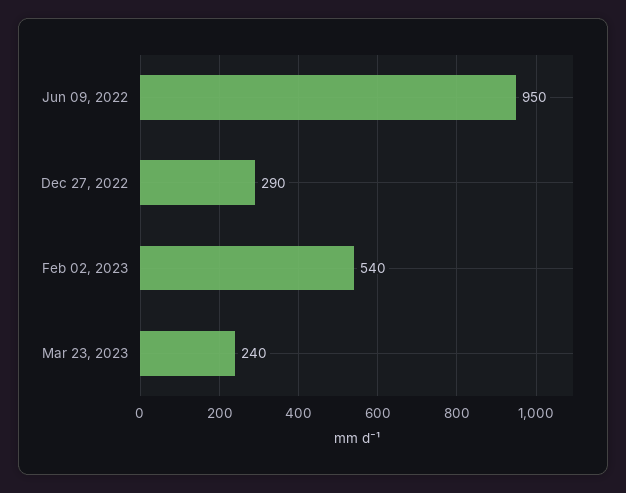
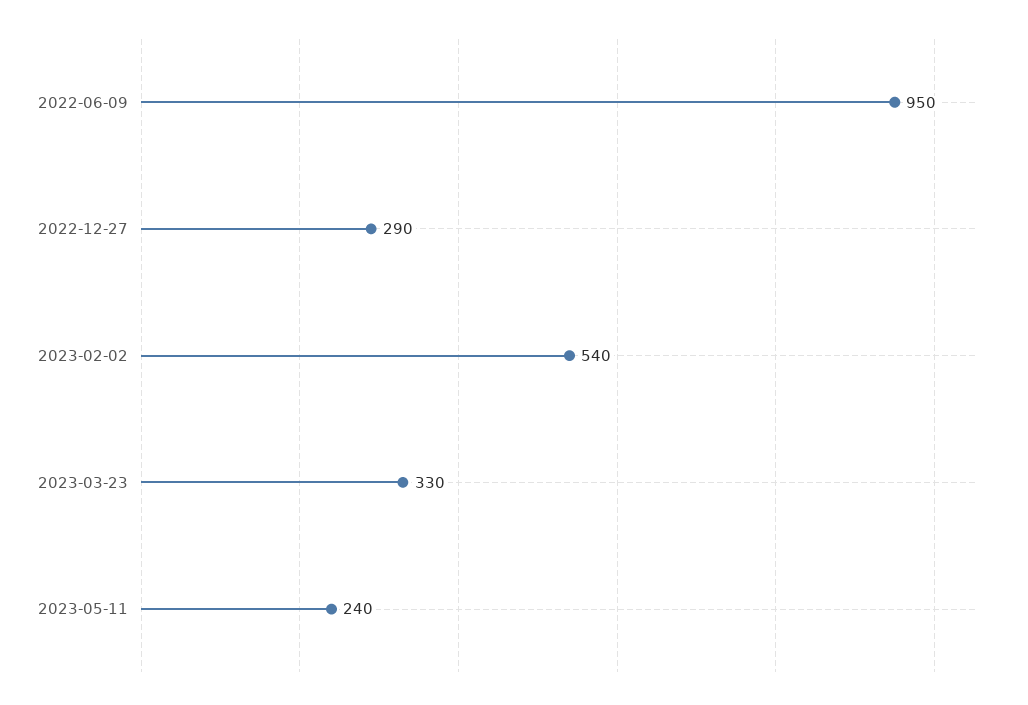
Mar 23, 2023: 240 -> 330
2023-05-11: none -> 240

